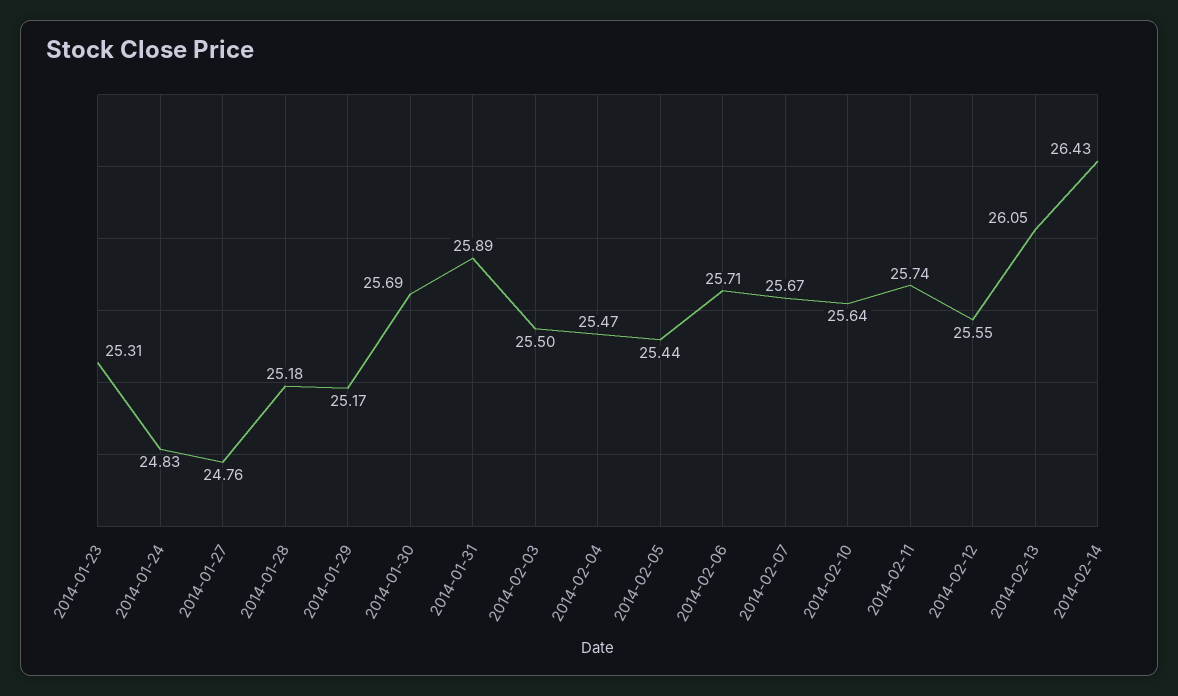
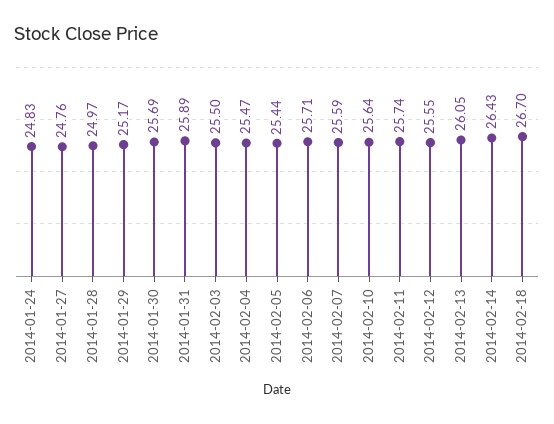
2014-01-23: 25.31 -> none
2014-01-28: 25.18 -> 24.97
2014-02-07: 25.67 -> 25.59
2014-02-18: none -> 26.7

